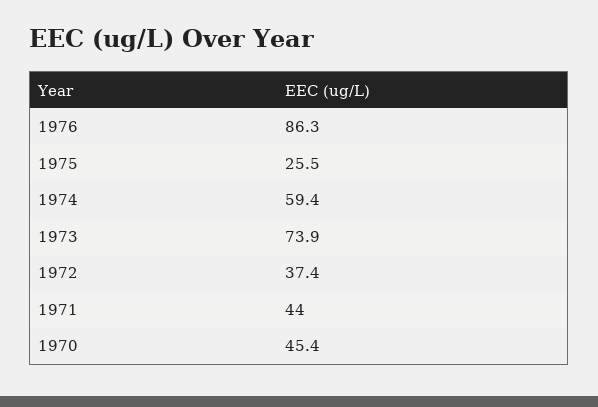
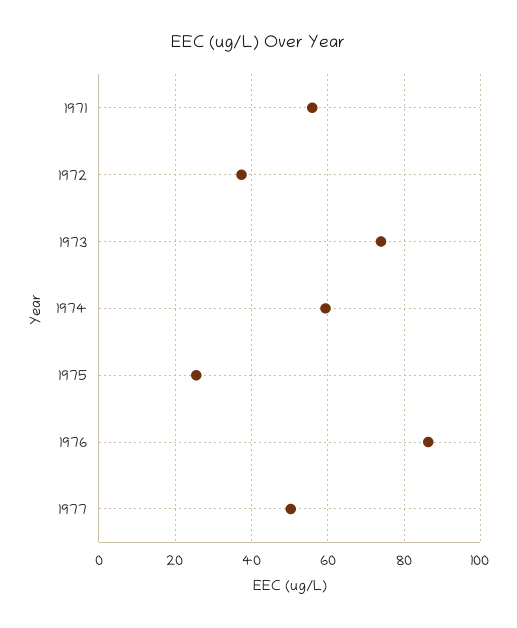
1971: 44 -> 56
1970: 45.4 -> none
1977: none -> 50

